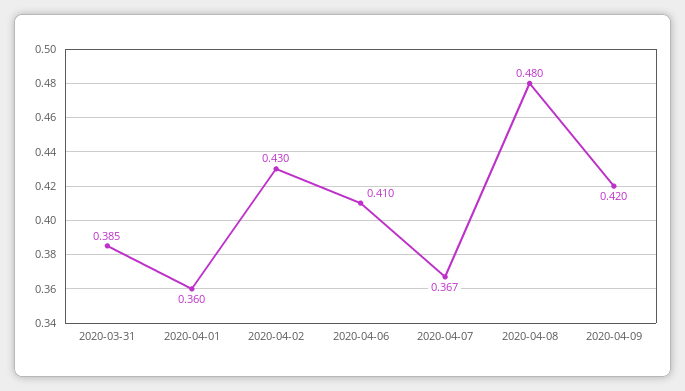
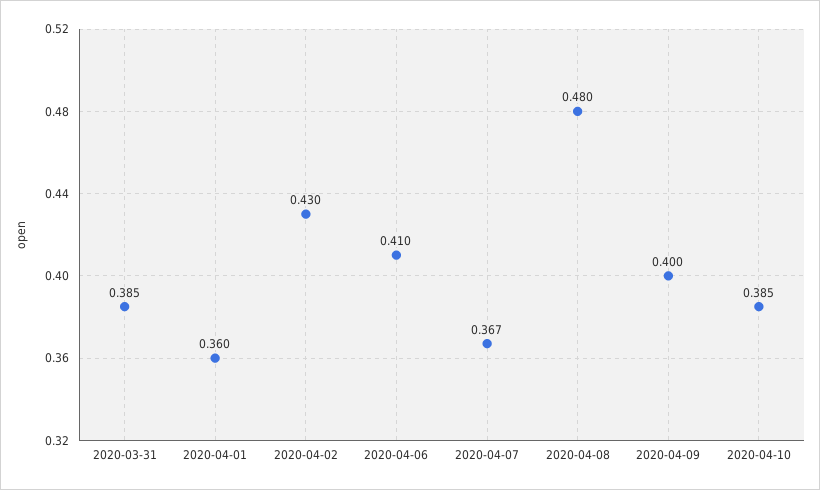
2020-04-09: 0.42 -> 0.4
2020-04-10: none -> 0.385

